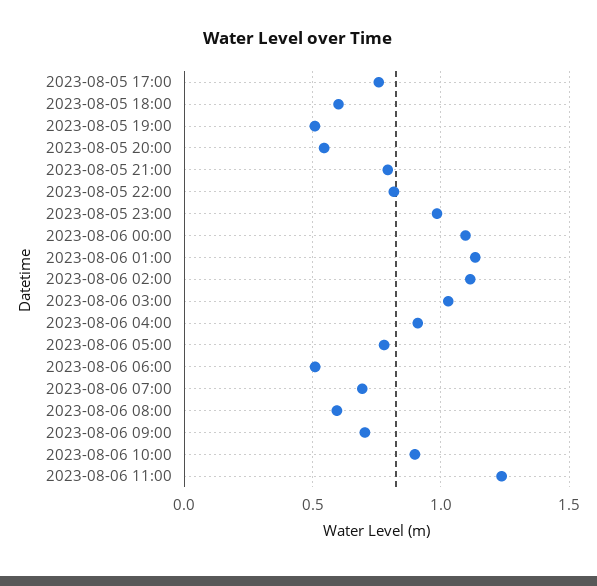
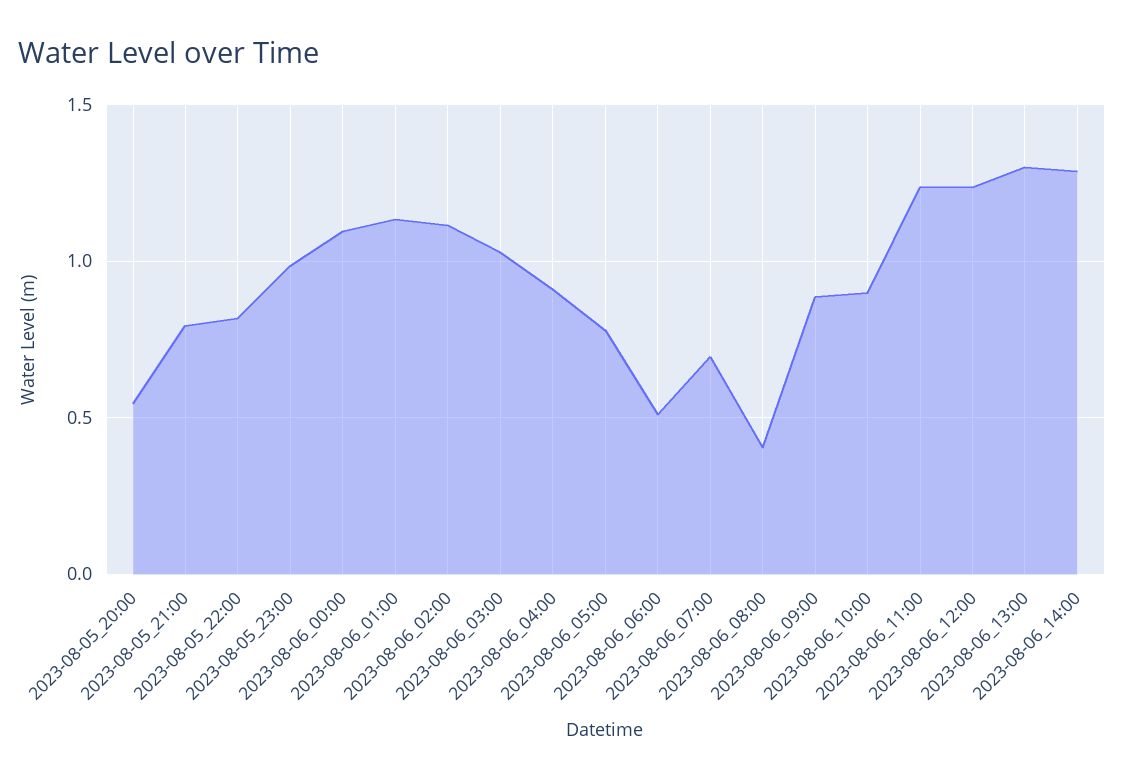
2023-08-05 17:00: 0.75 -> none
2023-08-05 18:00: 0.6 -> none
2023-08-05 19:00: 0.5 -> none
2023-08-06 08:00: 0.6 -> 0.4
2023-08-06 09:00: 0.7 -> 0.9
2023-08-06_12:00: none -> 1.25
2023-08-06_13:00: none -> 1.3
2023-08-06_14:00: none -> 1.3

